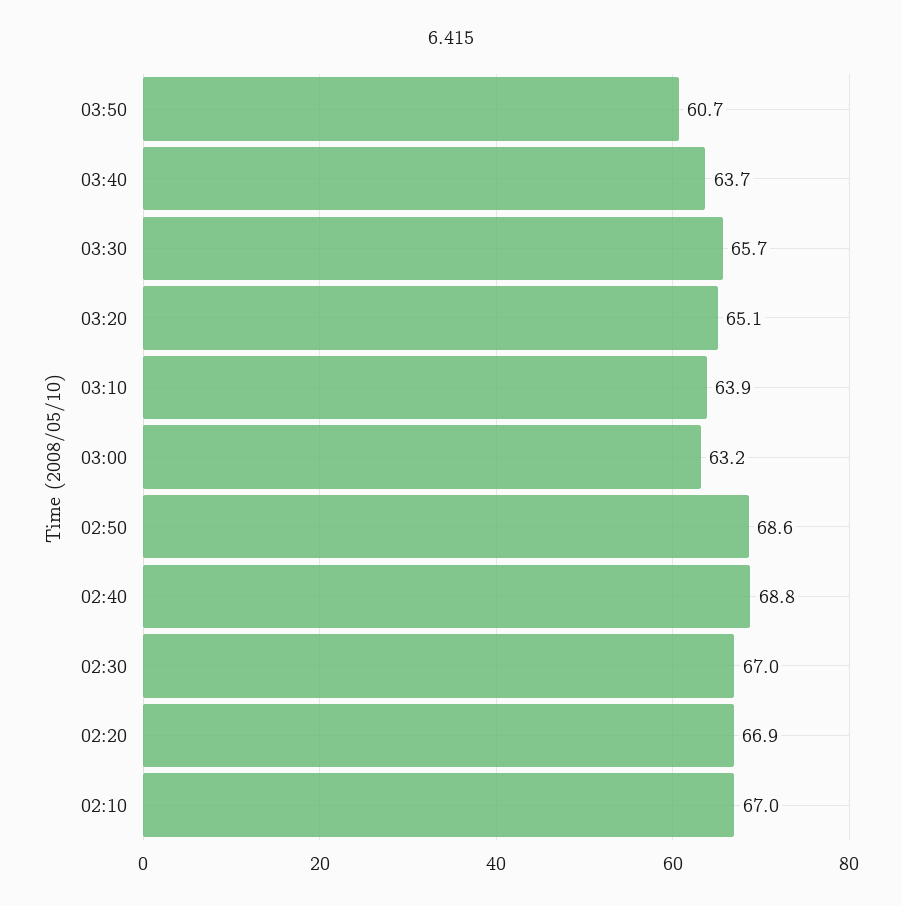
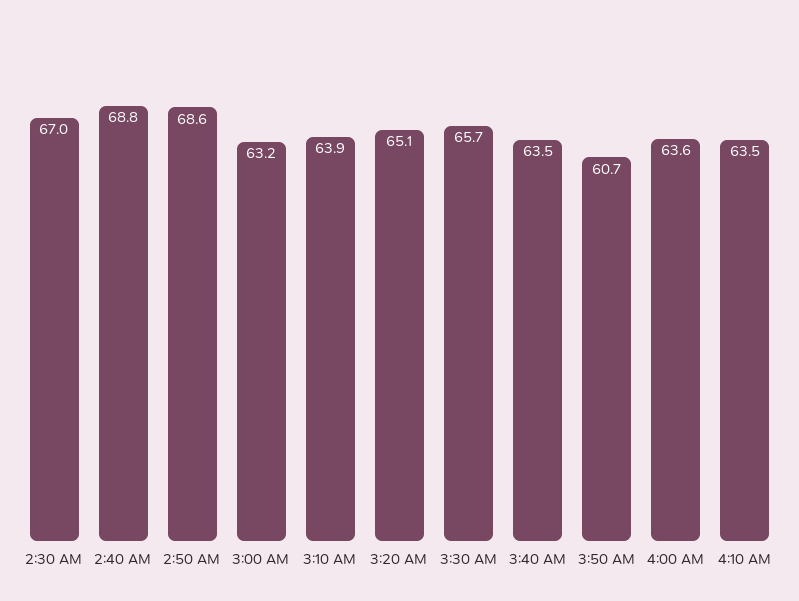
03:40: 63.7 -> 63.5
02:20: 66.9 -> none
02:10: 67 -> none
4:00 AM: none -> 63.6
4:10 AM: none -> 63.5

